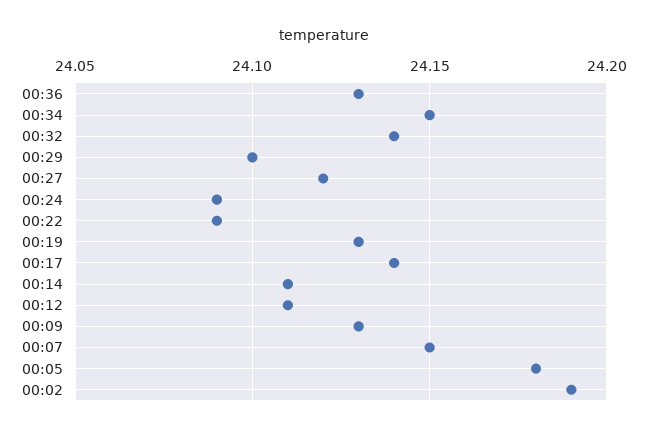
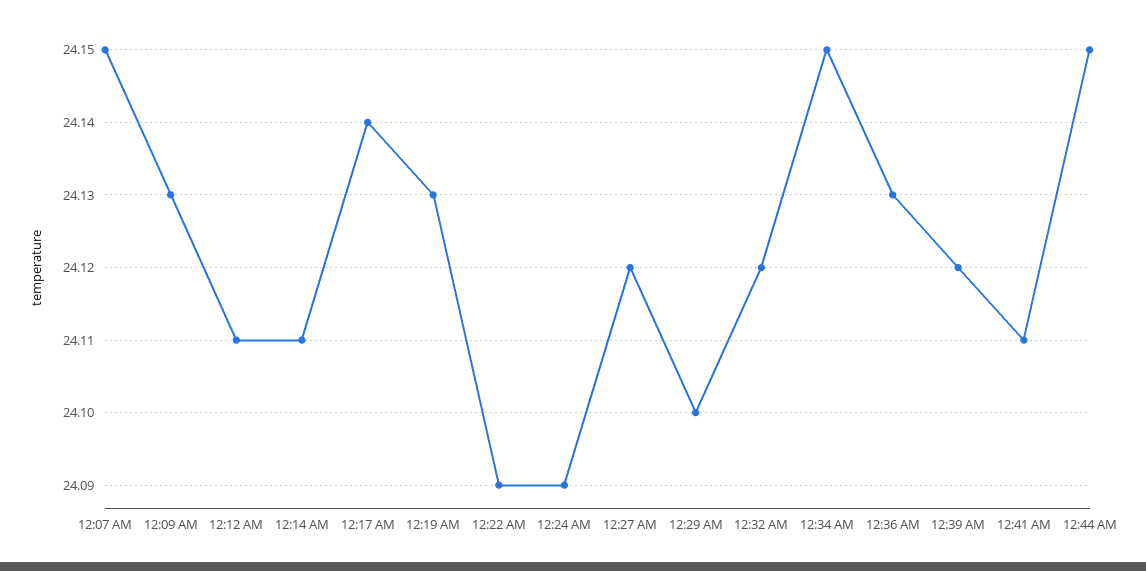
00:32: 24.14 -> 24.12
00:05: 24.18 -> none
00:02: 24.19 -> none
12:39 AM: none -> 24.12
12:41 AM: none -> 24.11
12:44 AM: none -> 24.15

